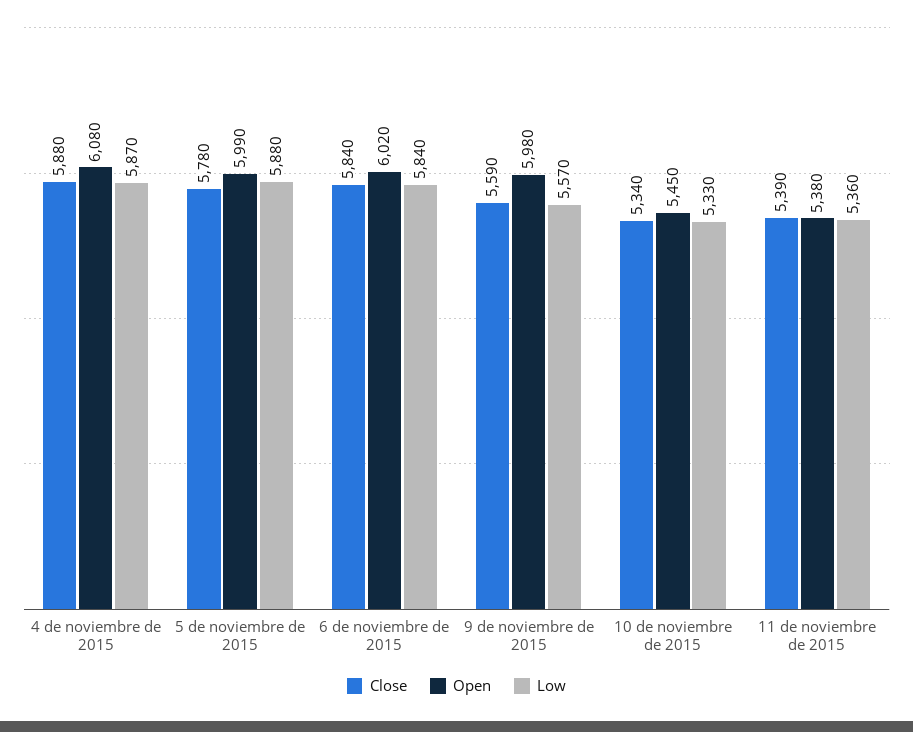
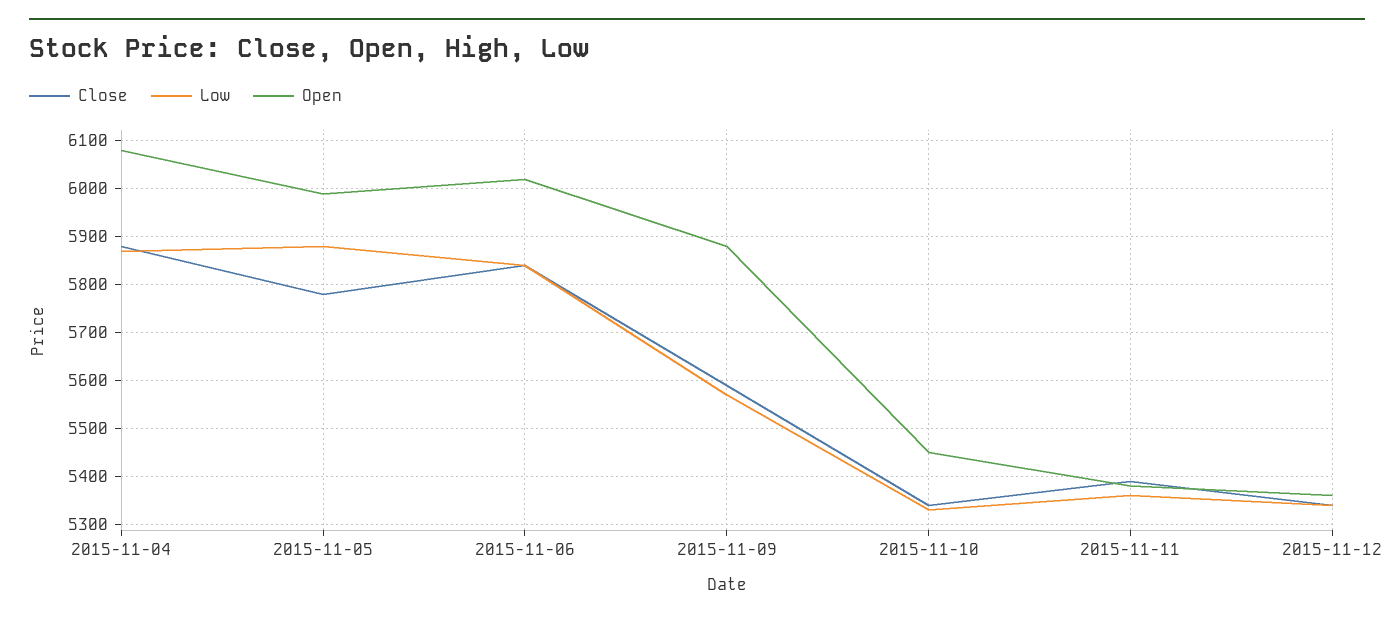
Open, 9 de noviembre de 2015: 5980 -> 5880
Close, 2015-11-12: none -> 5340
Low, 2015-11-12: none -> 5340
Open, 2015-11-12: none -> 5360

